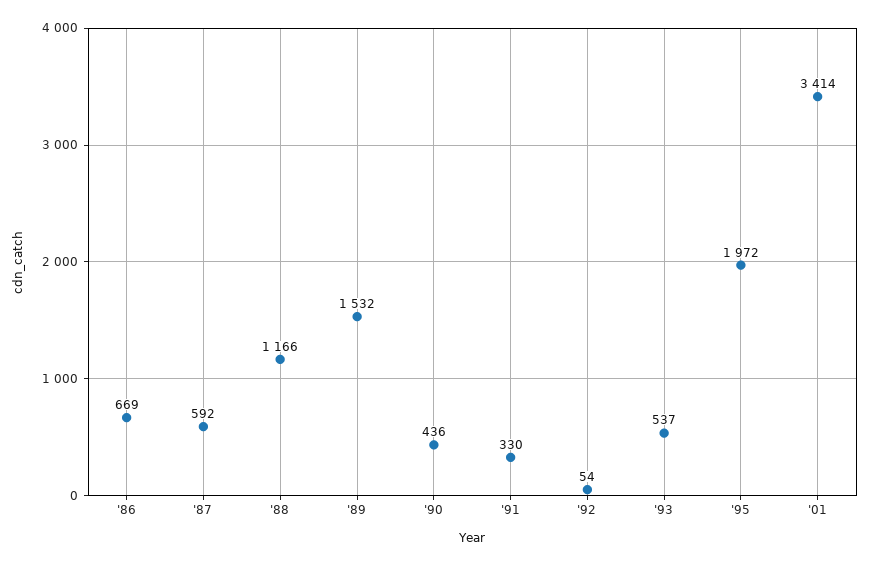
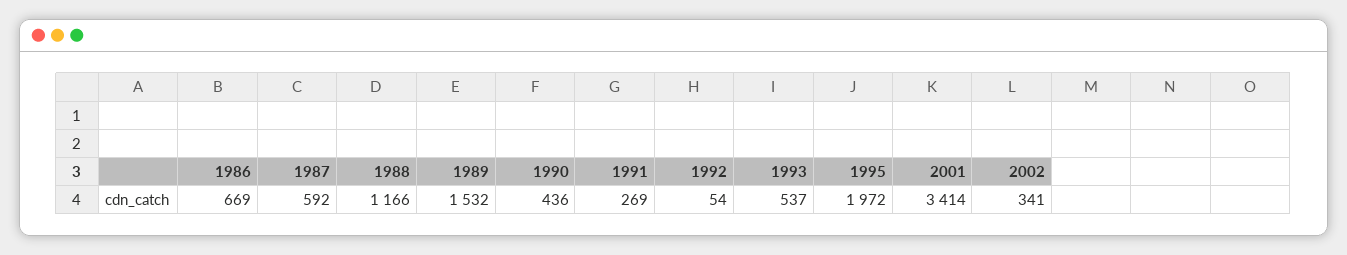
'91: 330 -> 269
2002: none -> 341

